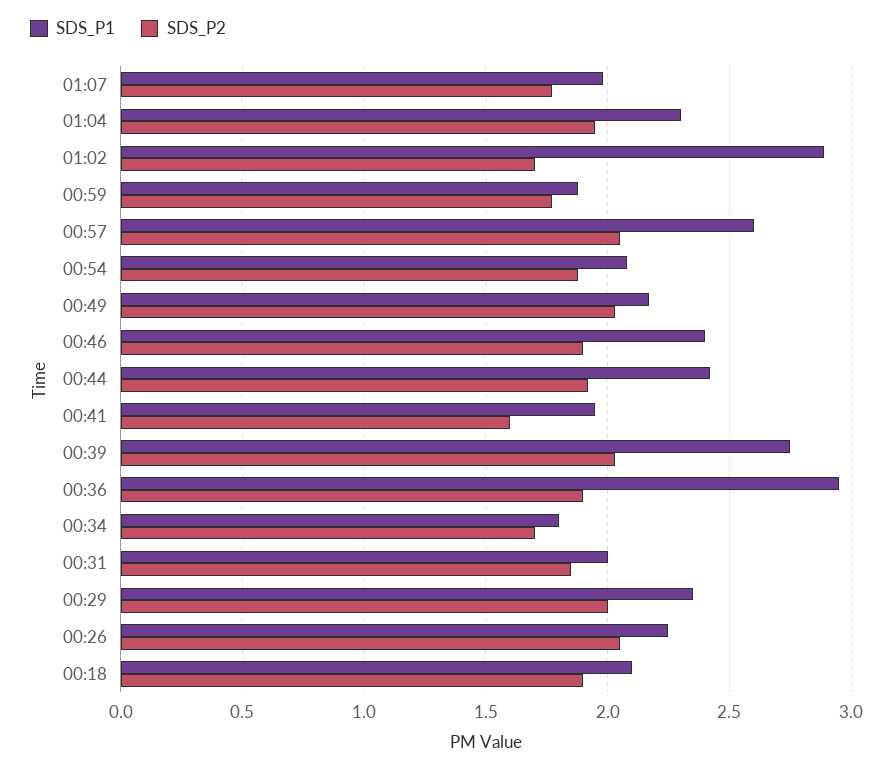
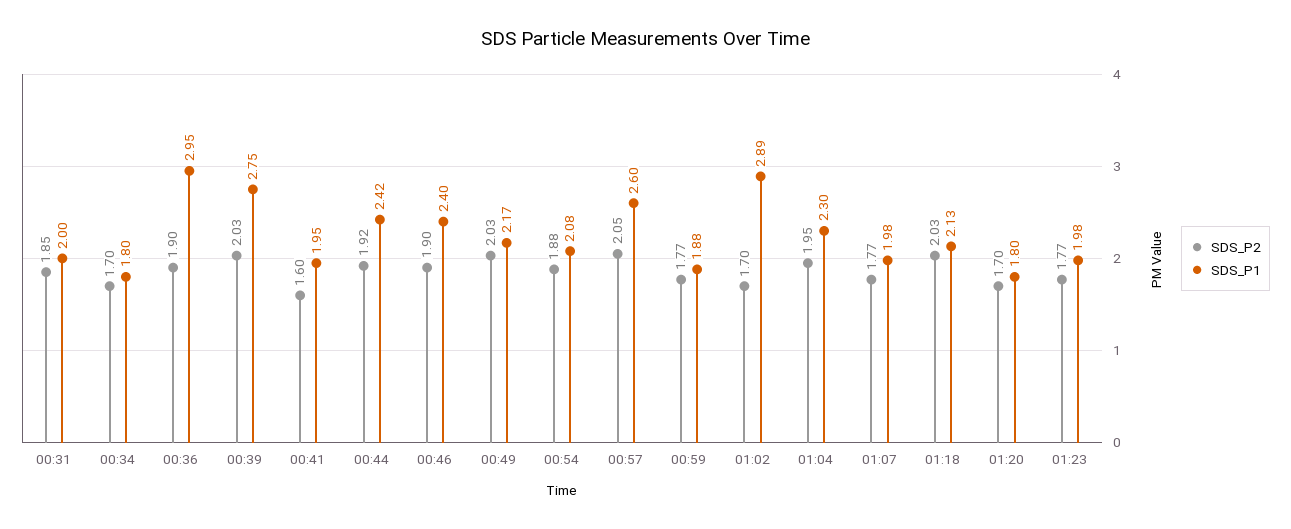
SDS_P1, 00:29: 2.35 -> none
SDS_P2, 00:29: 2 -> none
SDS_P1, 00:26: 2.25 -> none
SDS_P2, 00:26: 2.05 -> none
SDS_P1, 00:18: 2.1 -> none
SDS_P2, 00:18: 1.9 -> none
SDS_P2, 01:18: none -> 2.03
SDS_P1, 01:18: none -> 2.13
SDS_P2, 01:20: none -> 1.7
SDS_P1, 01:20: none -> 1.8
SDS_P2, 01:23: none -> 1.77
SDS_P1, 01:23: none -> 1.98

